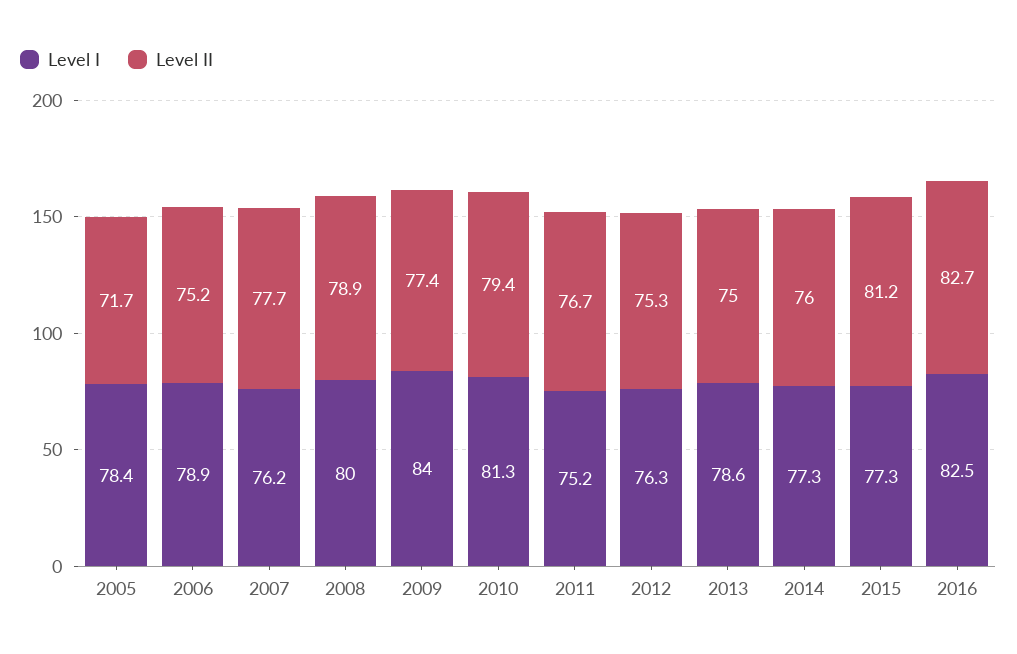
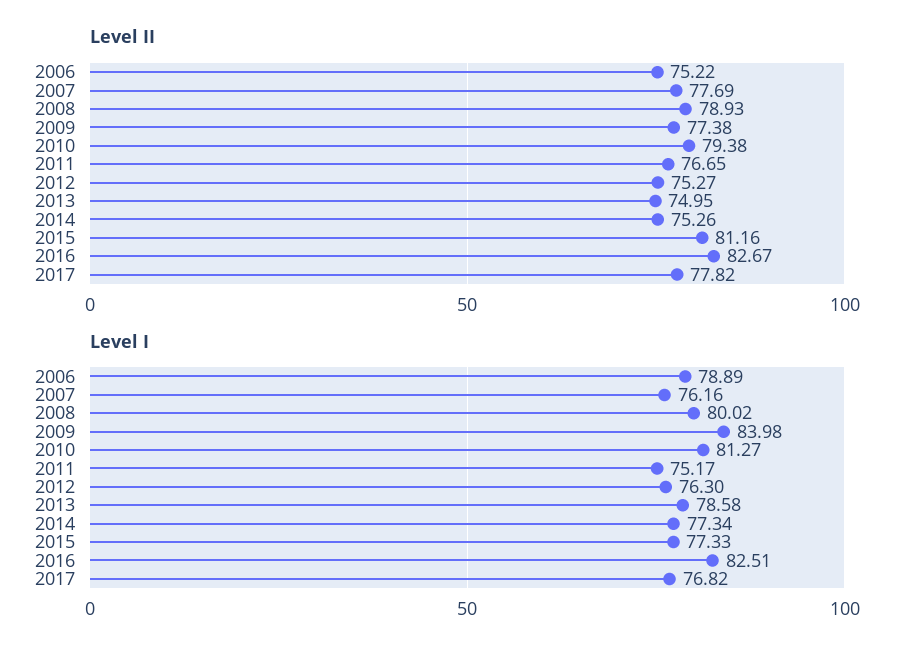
Level I, 2005: 78.4 -> none
Level II, 2005: 71.7 -> none
Level II, 2014: 76 -> 75.26
Level II, 2017: none -> 77.82
Level I, 2017: none -> 76.82

